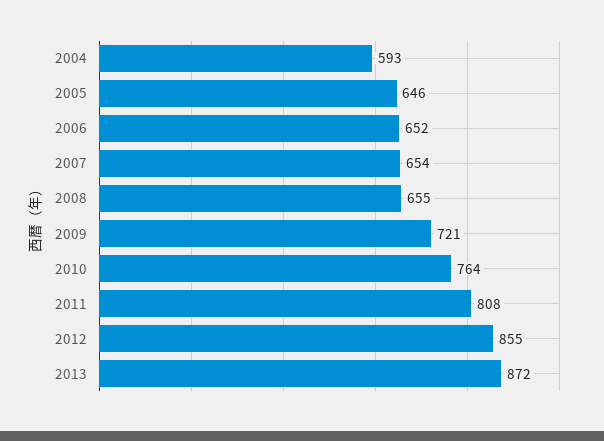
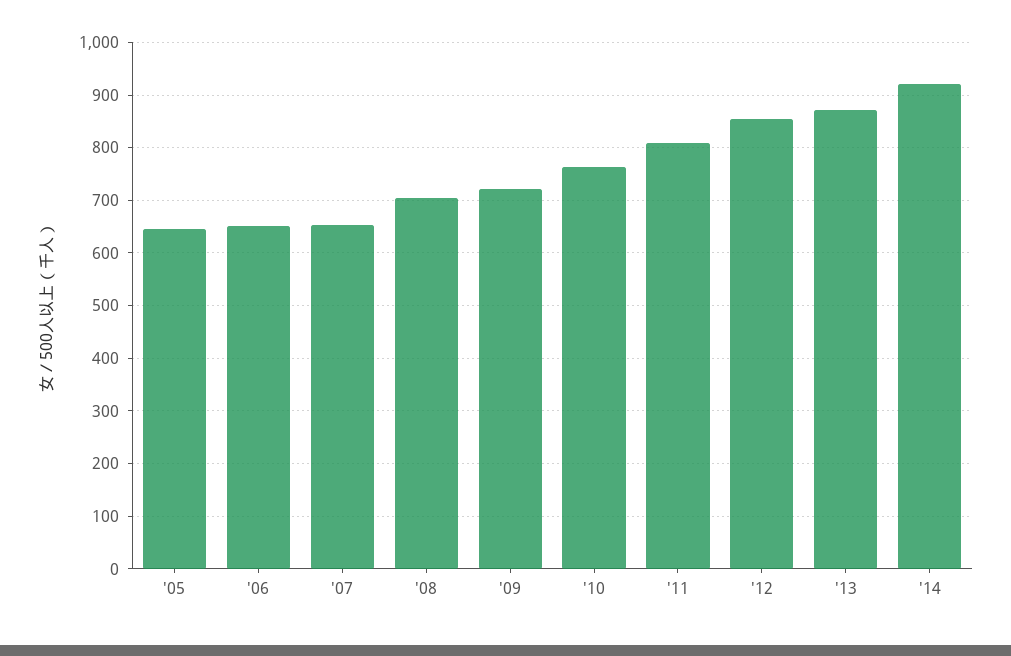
2004: 593 -> none
2008: 655 -> 700
'14: none -> 920

